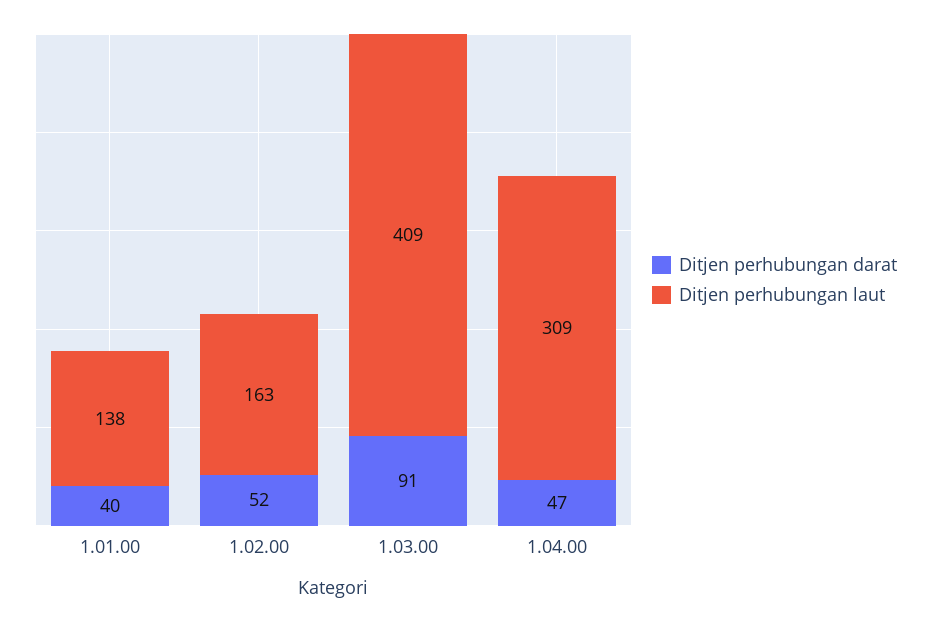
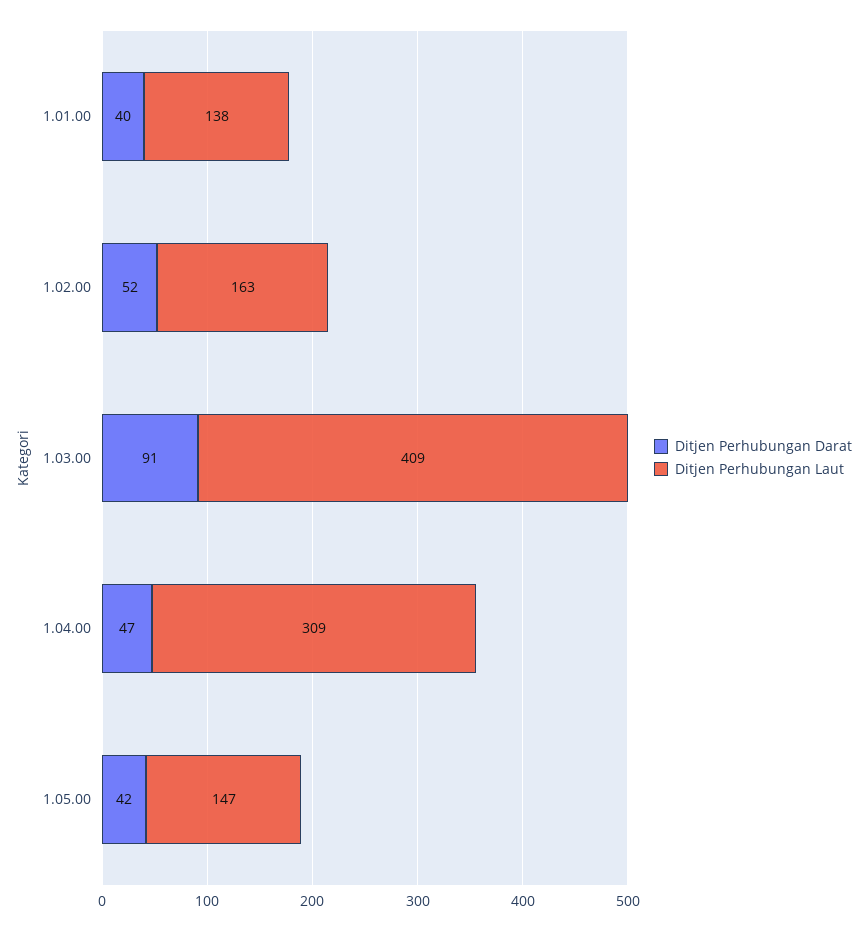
Ditjen perhubungan darat, 1.05.00: none -> 42
Ditjen perhubungan laut, 1.05.00: none -> 147

